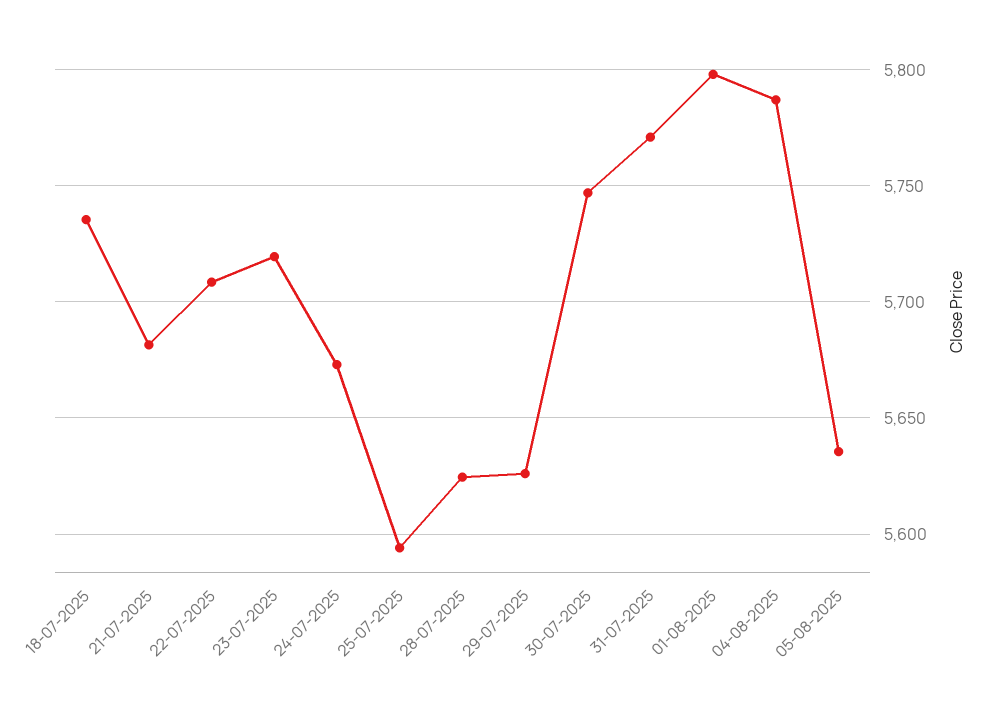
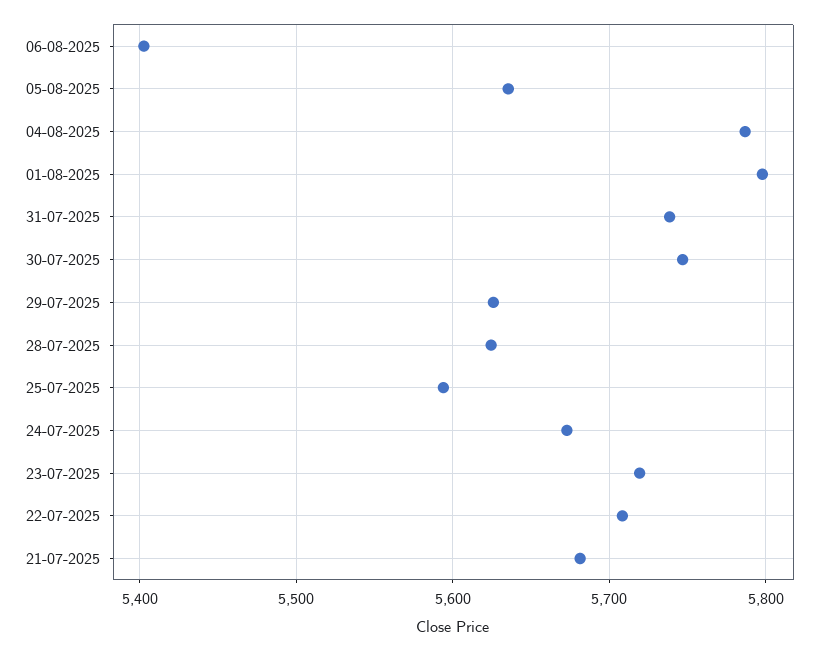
18-07-2025: 5735 -> none
31-07-2025: 5770 -> 5740
06-08-2025: none -> 5400

